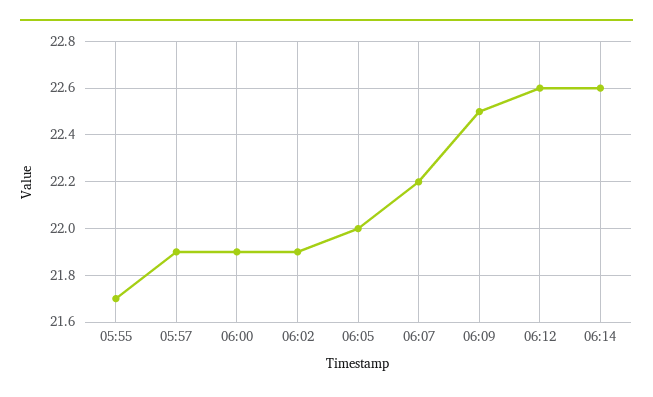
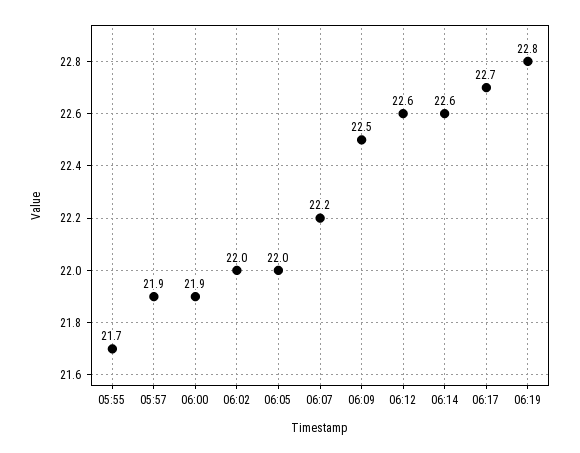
06:02: 21.9 -> 22
06:17: none -> 22.7
06:19: none -> 22.8

